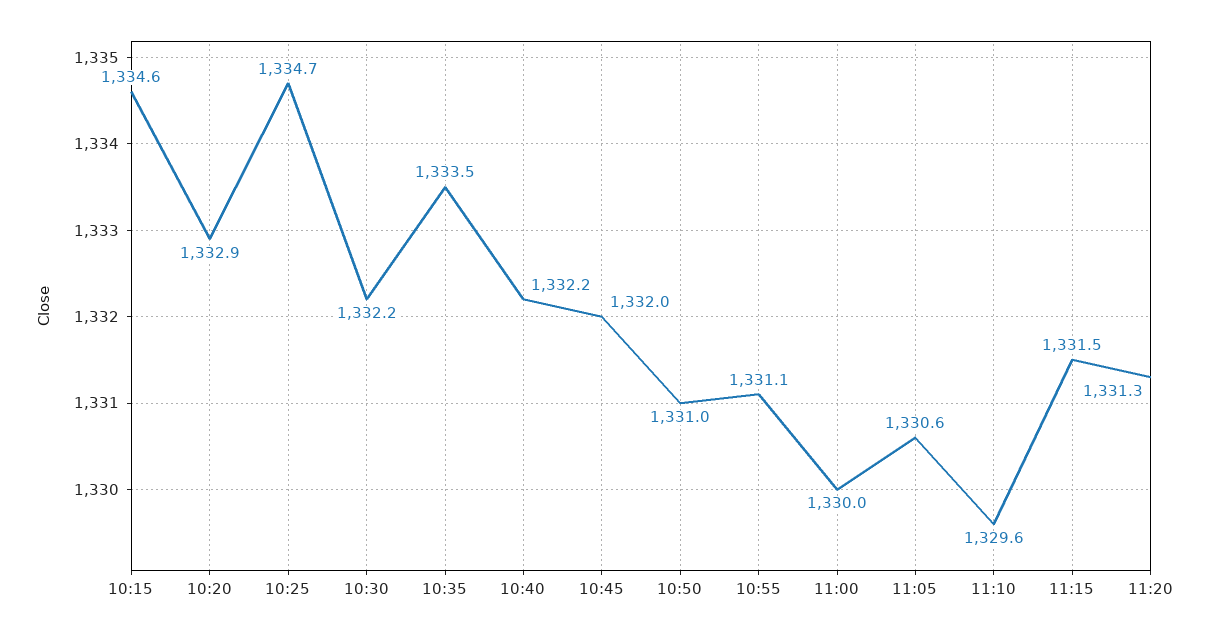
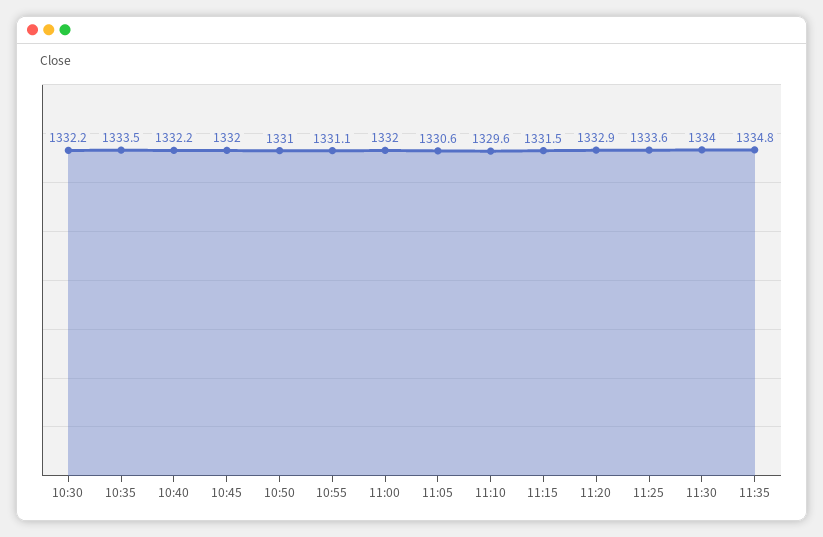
10:15: 1334.6 -> none
10:20: 1332.9 -> none
10:25: 1334.7 -> none
11:00: 1330 -> 1332
11:20: 1331.3 -> 1332.9
11:25: none -> 1333.6
11:30: none -> 1334
11:35: none -> 1334.8

